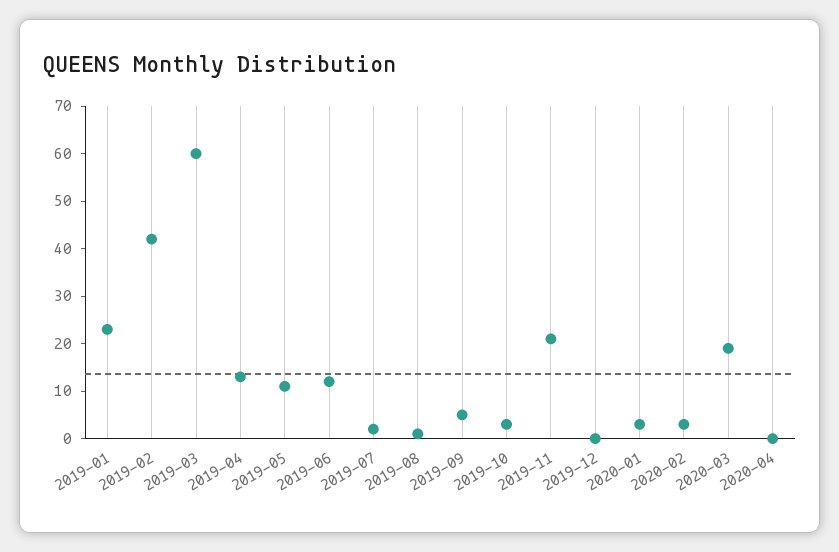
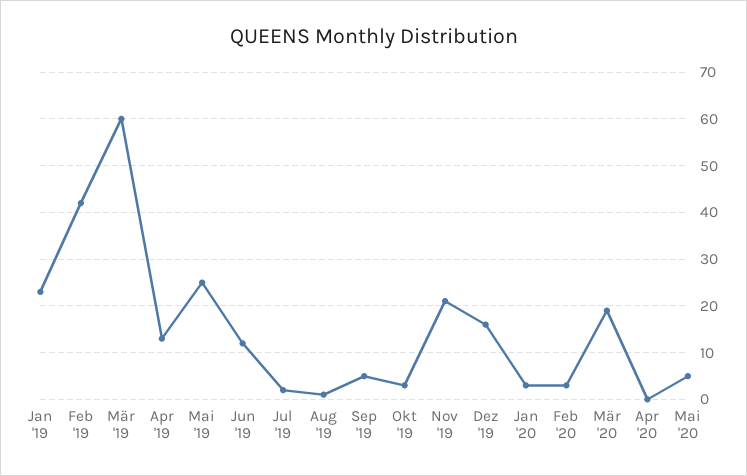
2019-05: 10 -> 25
2019-12: 0 -> 15
Mai '20: none -> 5

